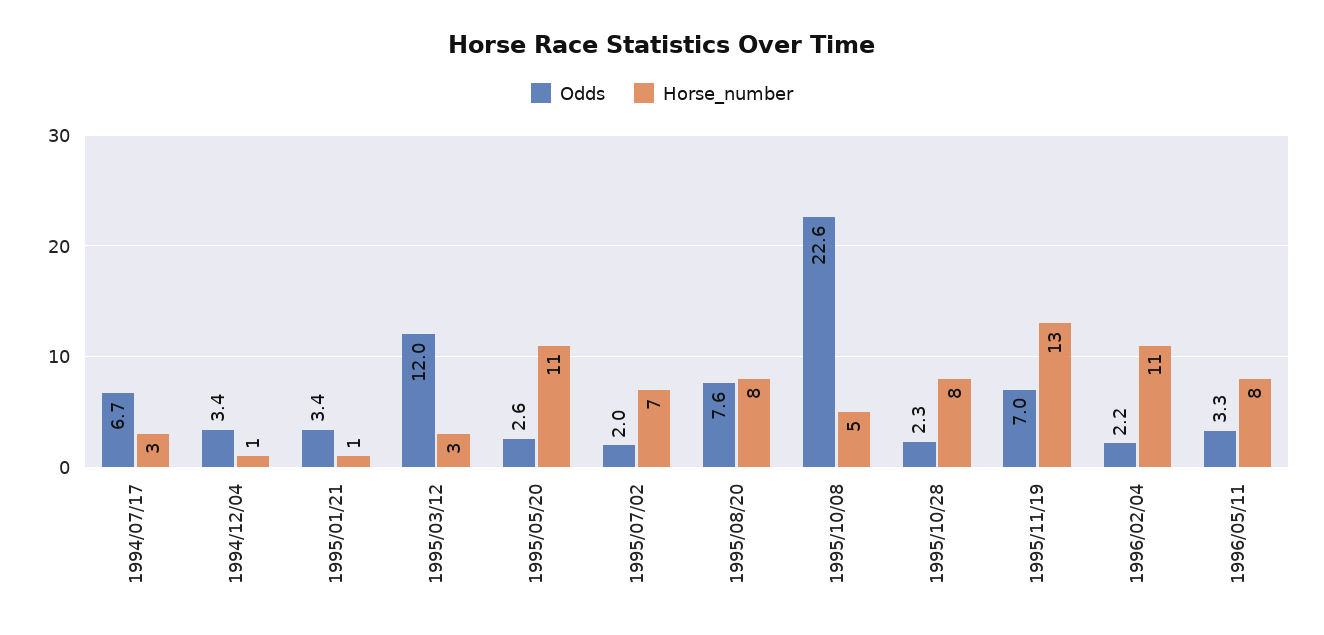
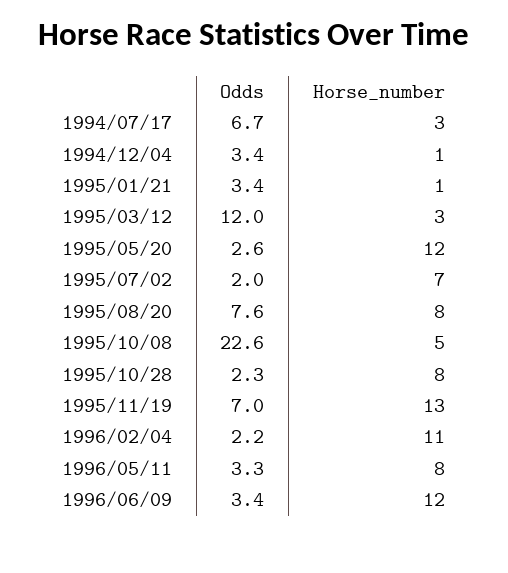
Horse_number, 1995/05/20: 11 -> 12
Odds, 1996/06/09: none -> 3.4
Horse_number, 1996/06/09: none -> 12

